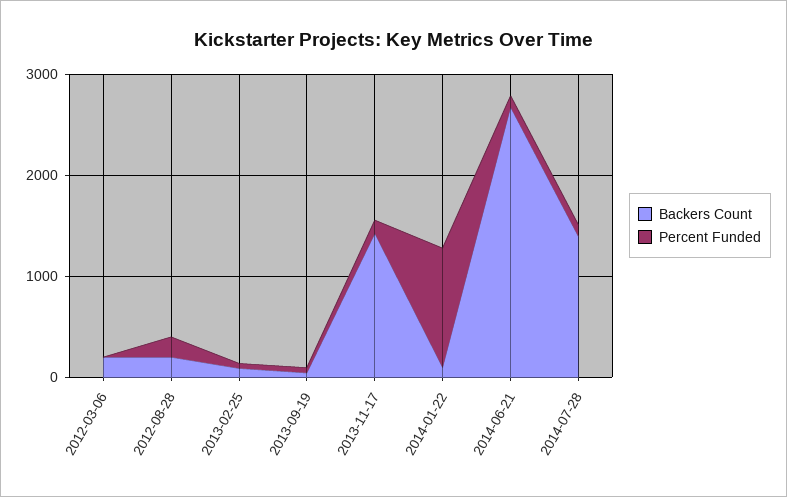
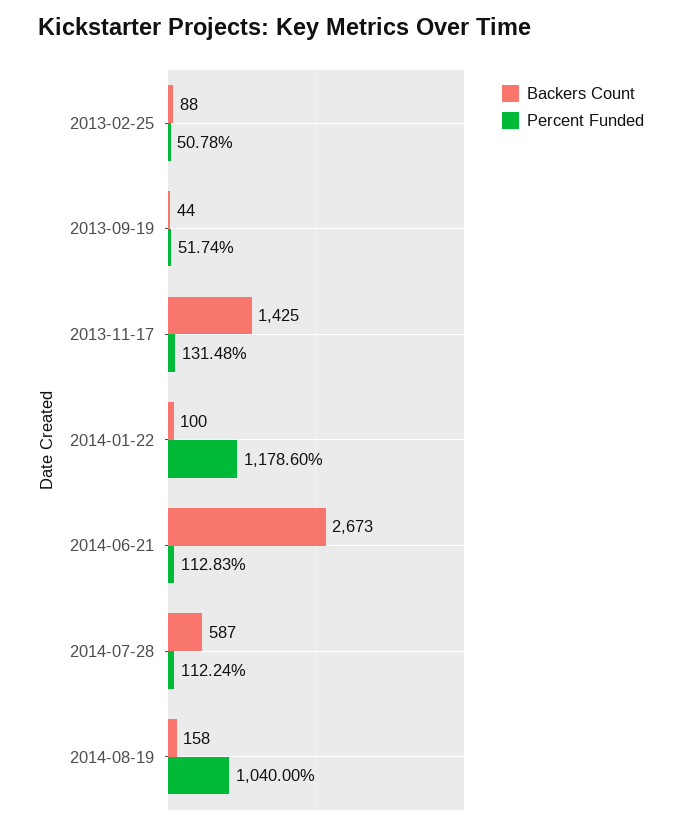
Backers Count, 2012-03-06: 200 -> none
Percent Funded, 2012-03-06: 0 -> none
Backers Count, 2012-08-28: 200 -> none
Percent Funded, 2012-08-28: 200 -> none
Backers Count, 2014-07-28: 1400 -> 587
Backers Count, 2014-08-19: none -> 158
Percent Funded, 2014-08-19: none -> 1040

